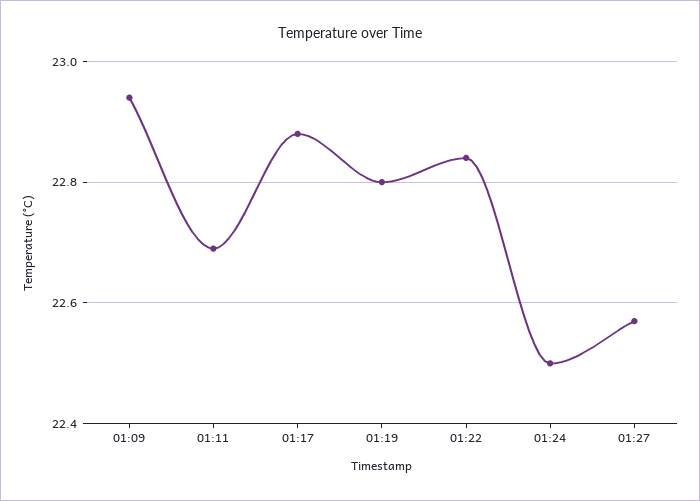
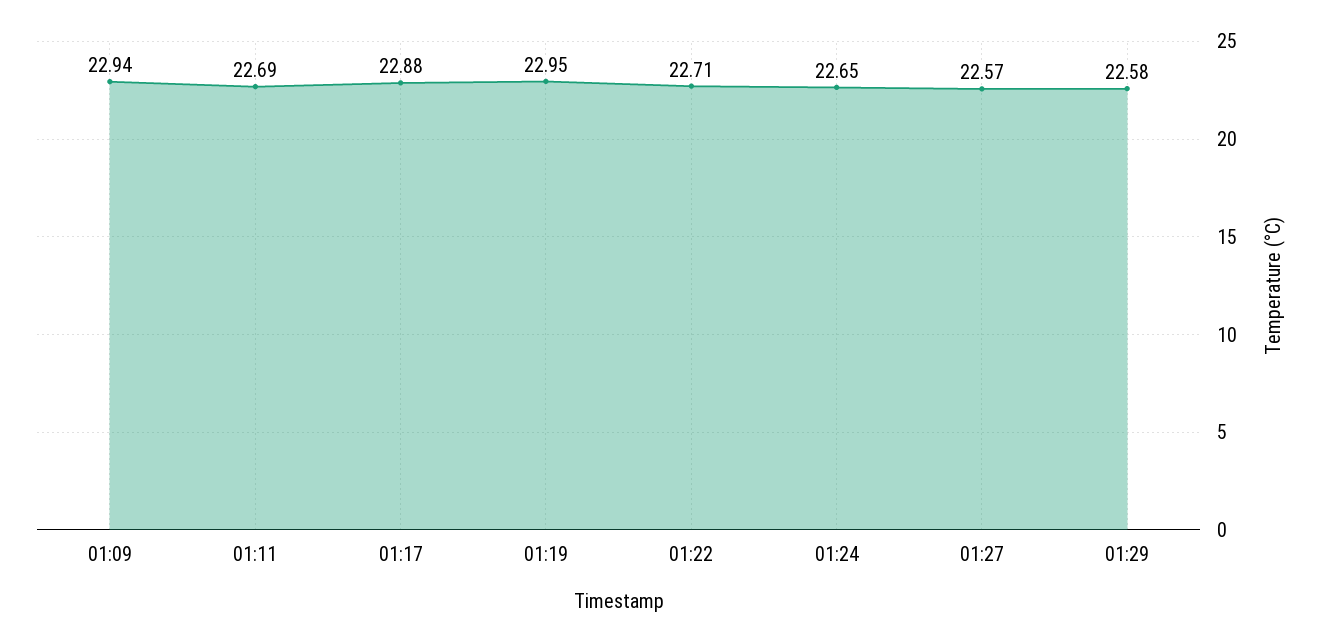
01:19: 22.8 -> 22.95
01:22: 22.85 -> 22.71
01:24: 22.5 -> 22.65
01:29: none -> 22.58

